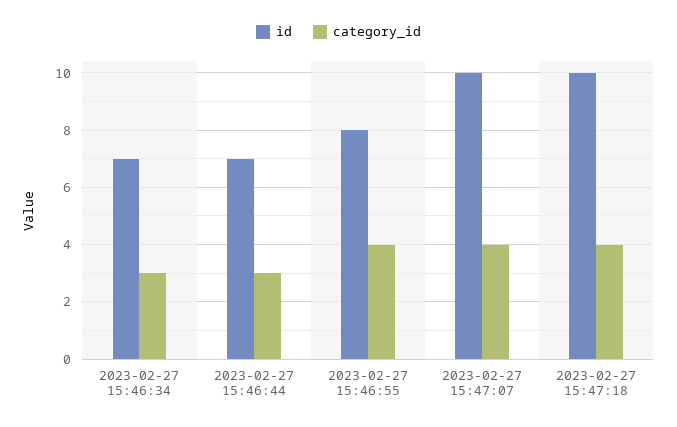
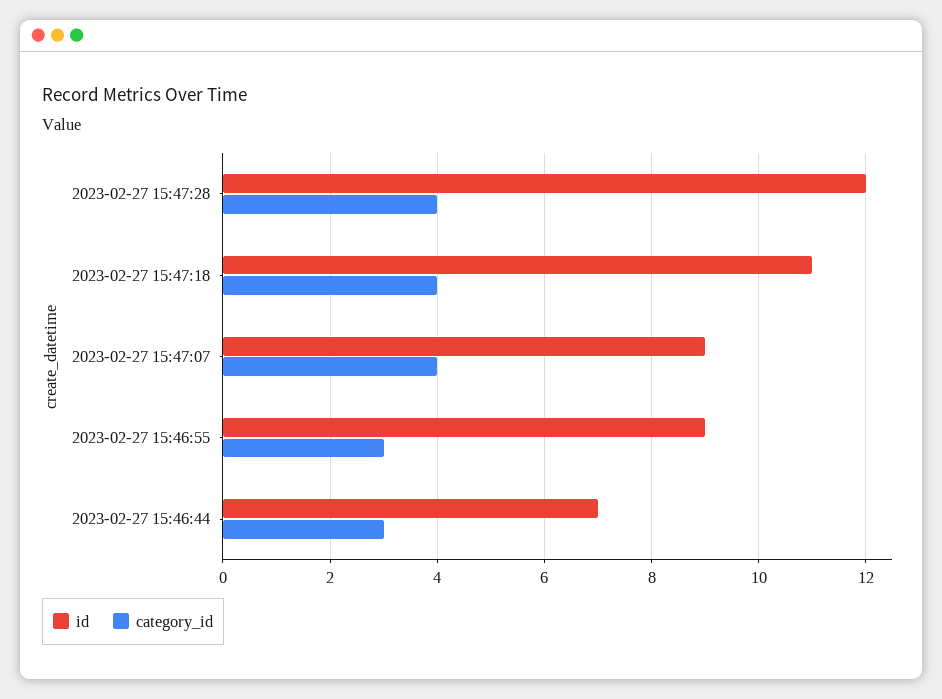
id, 2023-02-27 15:46:34: 7 -> none
category_id, 2023-02-27 15:46:34: 3 -> none
id, 2023-02-27 15:46:55: 8 -> 9
category_id, 2023-02-27 15:46:55: 4 -> 3
id, 2023-02-27 15:47:07: 10 -> 9
id, 2023-02-27 15:47:18: 10 -> 11
id, 2023-02-27 15:47:28: none -> 12
category_id, 2023-02-27 15:47:28: none -> 4

